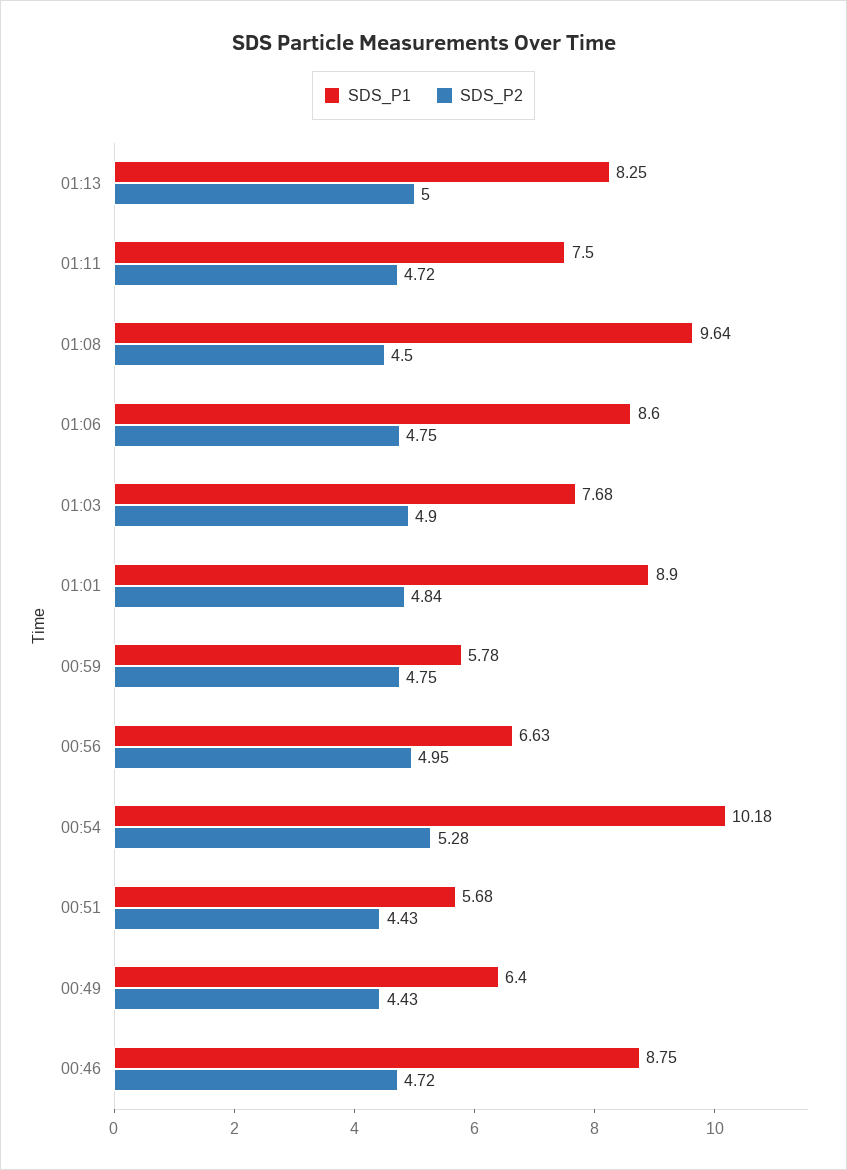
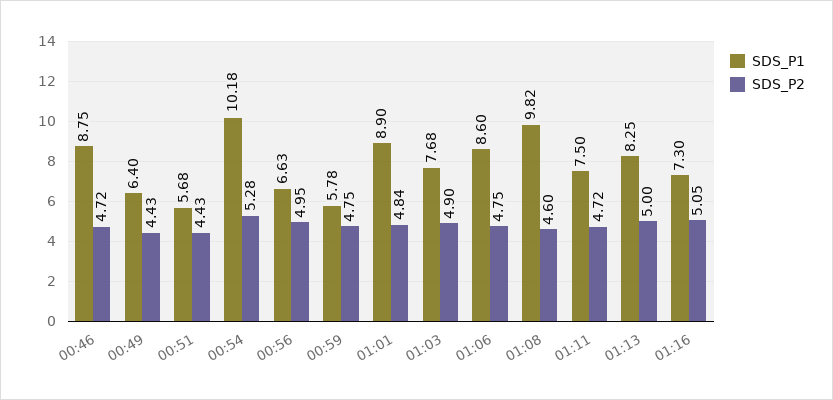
SDS_P1, 01:08: 9.64 -> 9.82
SDS_P2, 01:08: 4.5 -> 4.6
SDS_P1, 01:16: none -> 7.3
SDS_P2, 01:16: none -> 5.05

